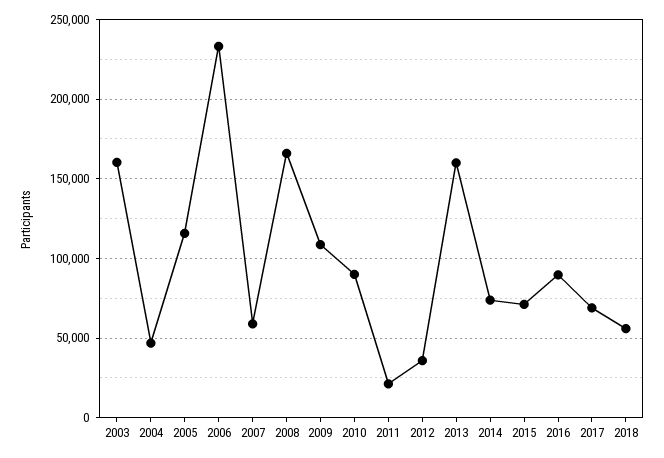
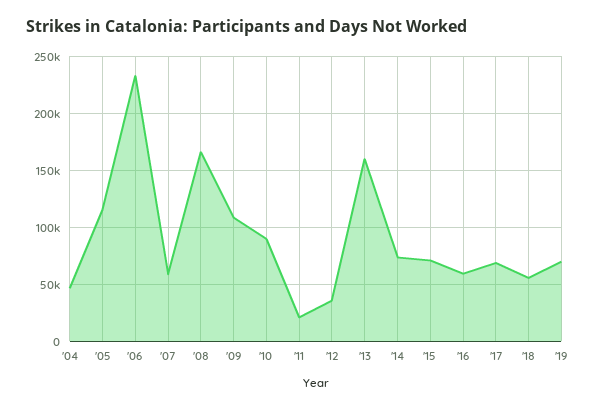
2003: 160000 -> none
2016: 90000 -> 60000
'19: none -> 70000

